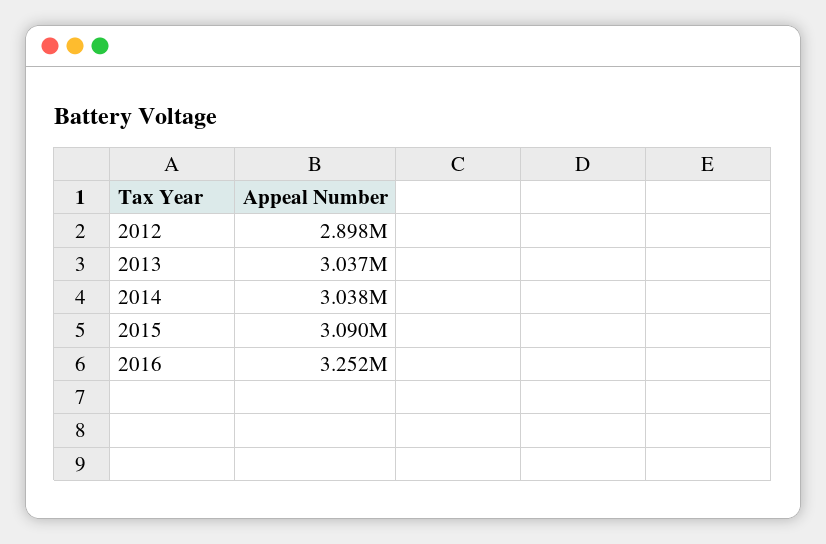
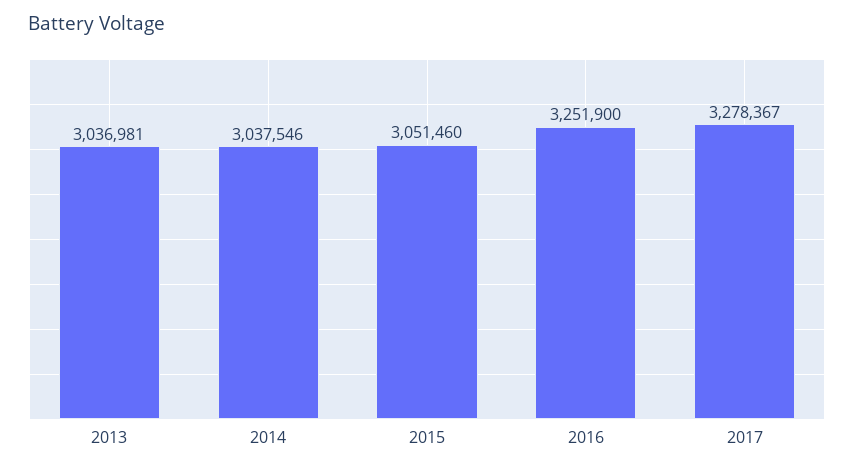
2012: 2898000 -> none
2015: 3090000 -> 3051460
2017: none -> 3278367

